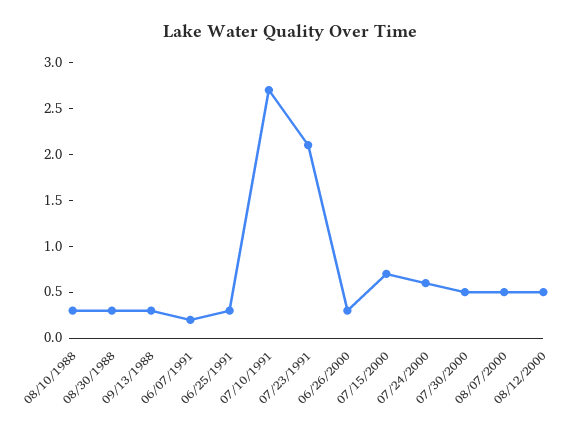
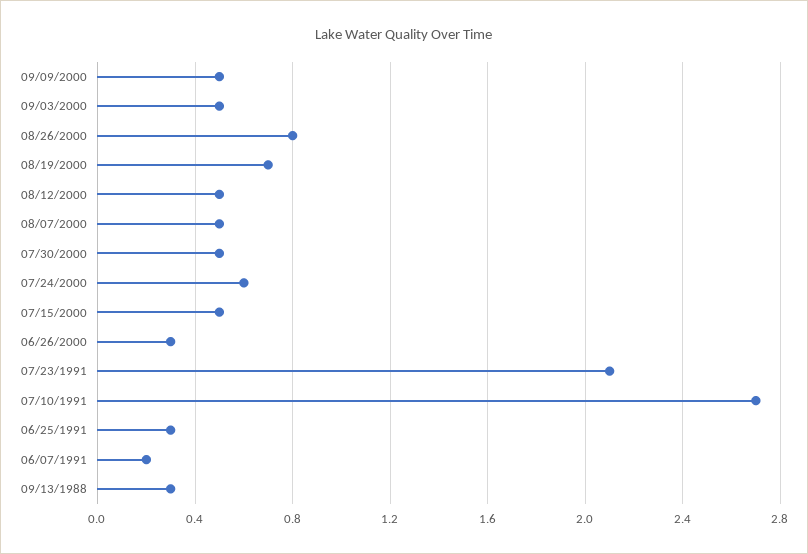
08/10/1988: 0.3 -> none
08/30/1988: 0.3 -> none
07/15/2000: 0.7 -> 0.5
09/09/2000: none -> 0.5
09/03/2000: none -> 0.5
08/26/2000: none -> 0.8
08/19/2000: none -> 0.7

